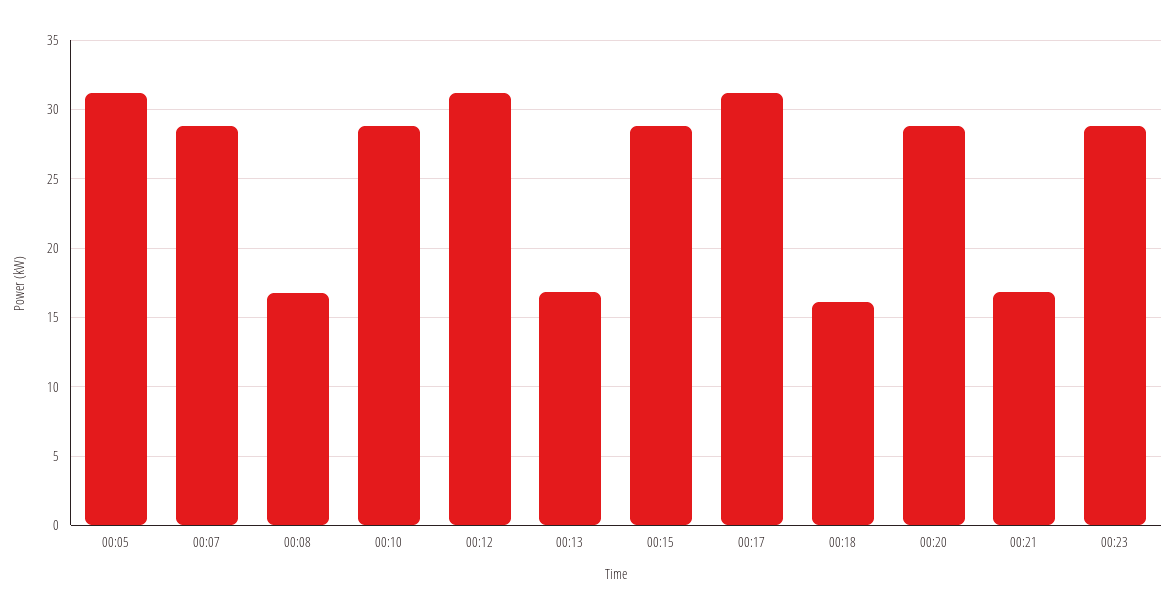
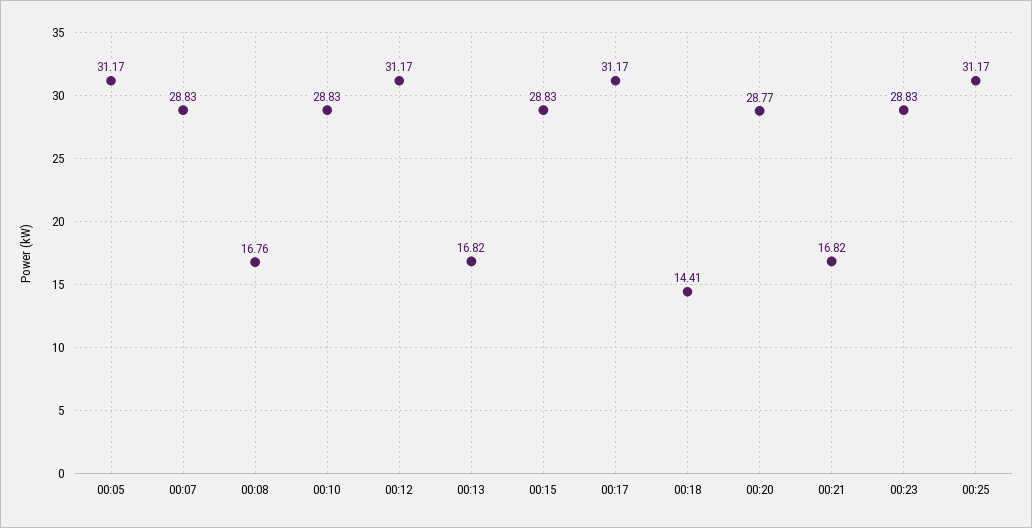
00:18: 16 -> 14.41
00:25: none -> 31.17

